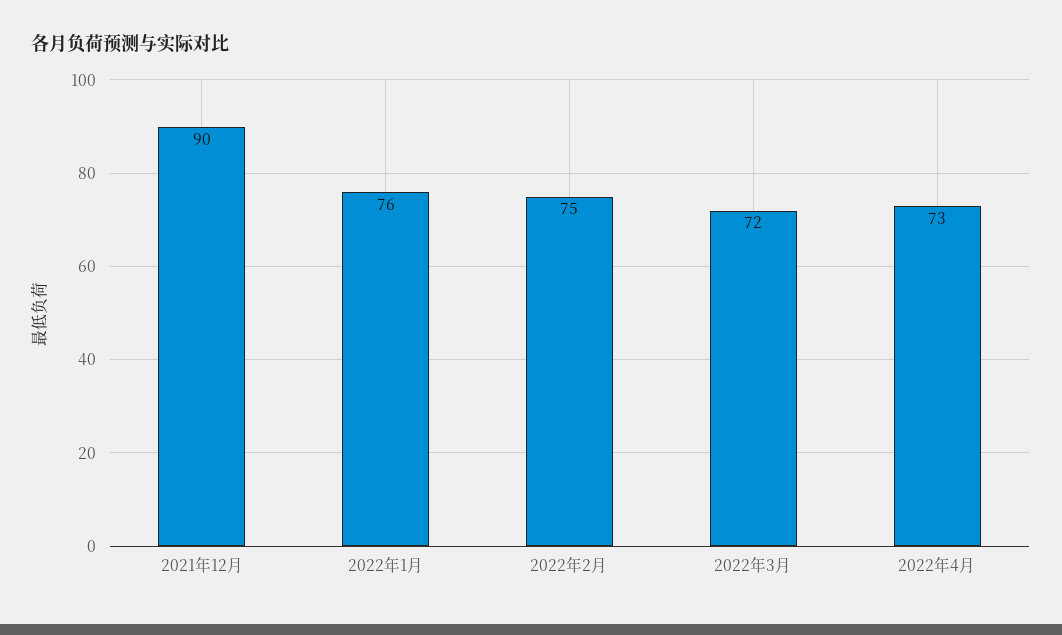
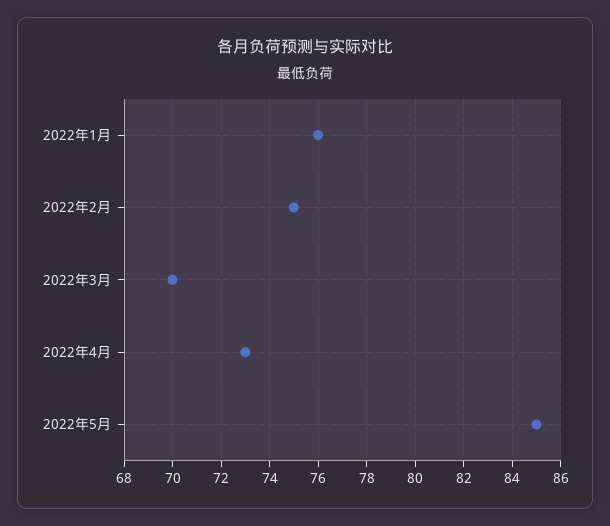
2021年12月: 90 -> none
2022年3月: 72 -> 70
2022年5月: none -> 85

